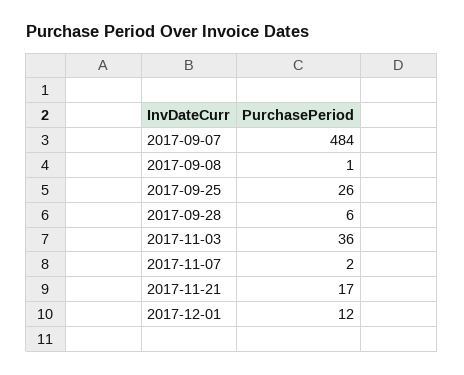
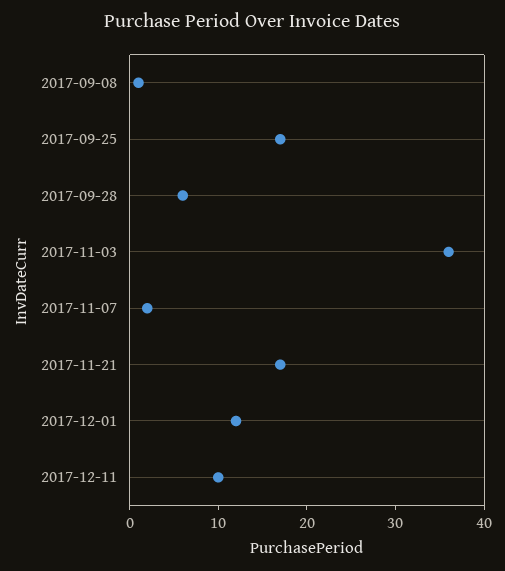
2017-09-07: 484 -> none
2017-09-25: 26 -> 17
2017-12-11: none -> 10

